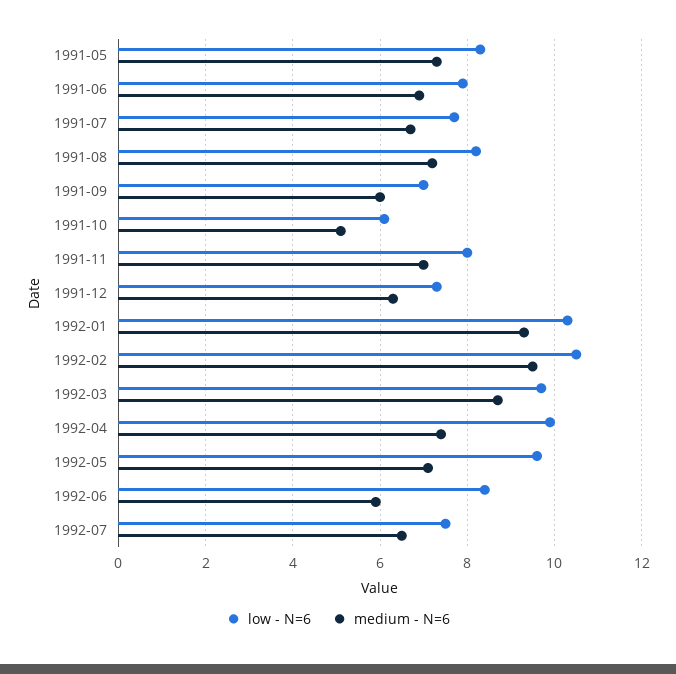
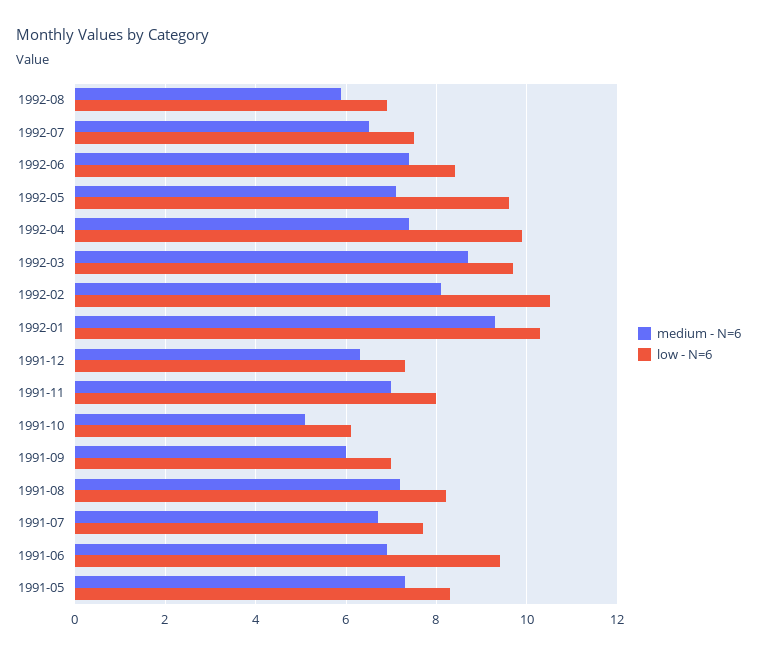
low - N=6, 1991-06: 8 -> 9.5
medium - N=6, 1992-02: 9.5 -> 8
medium - N=6, 1992-06: 6 -> 7.5
medium - N=6, 1992-08: none -> 6
low - N=6, 1992-08: none -> 7

